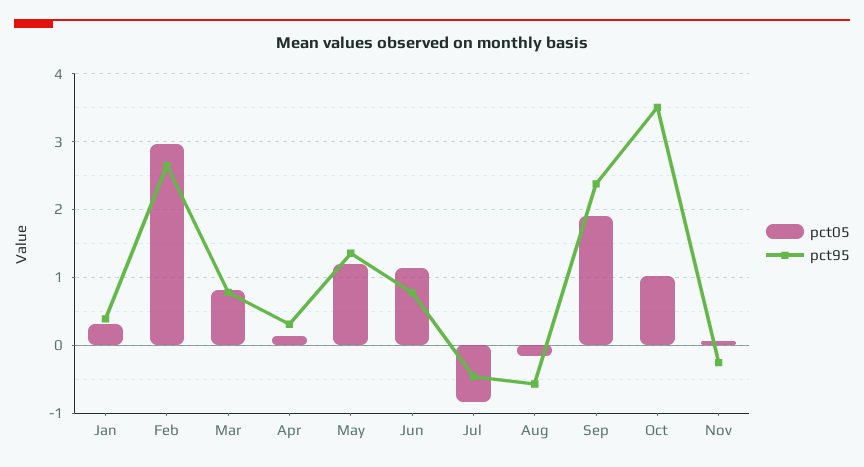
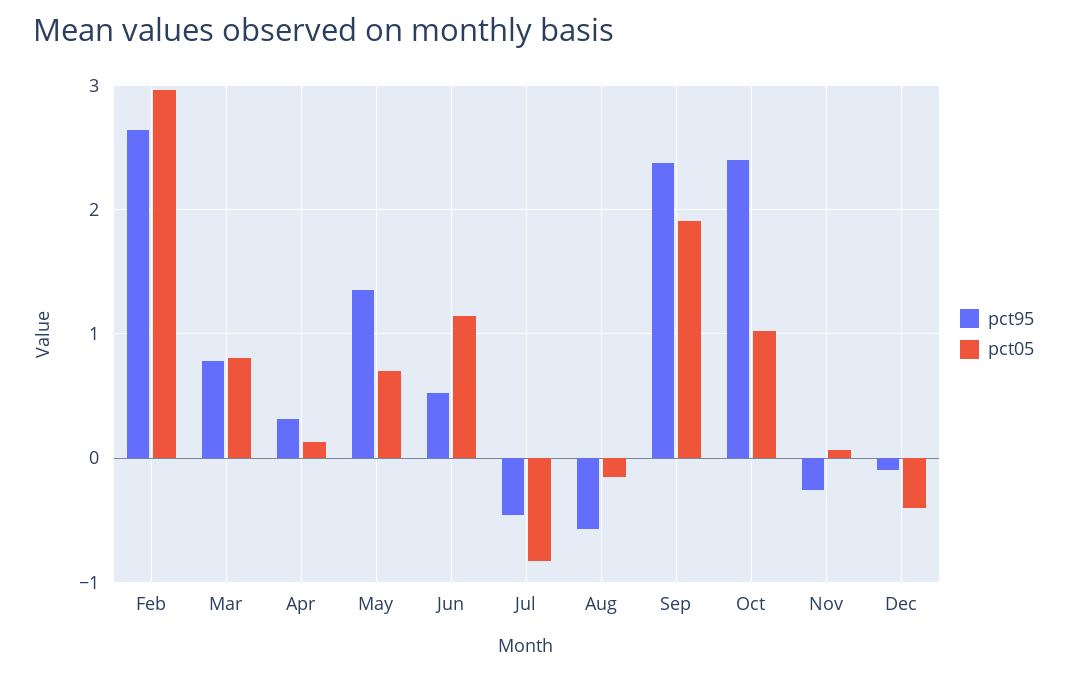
pct05, Jan: 0.3 -> none
pct95, Jan: 0.4 -> none
pct05, May: 1.2 -> 0.7
pct95, Jun: 0.8 -> 0.5
pct95, Oct: 3.5 -> 2.4
pct95, Dec: none -> -0.1
pct05, Dec: none -> -0.4

